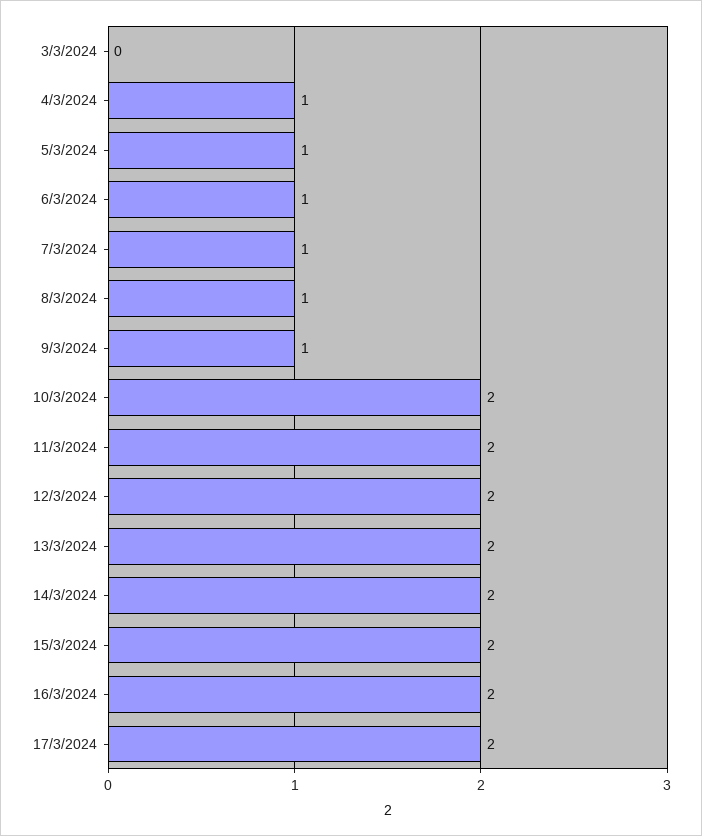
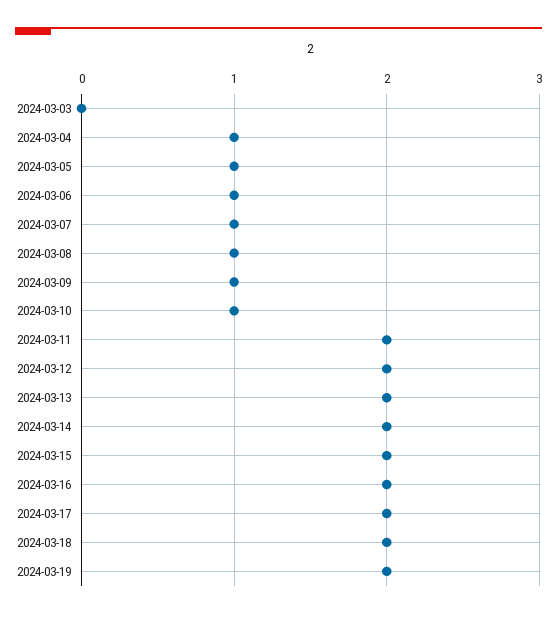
10/3/2024: 2 -> 1
2024-03-18: none -> 2
2024-03-19: none -> 2

